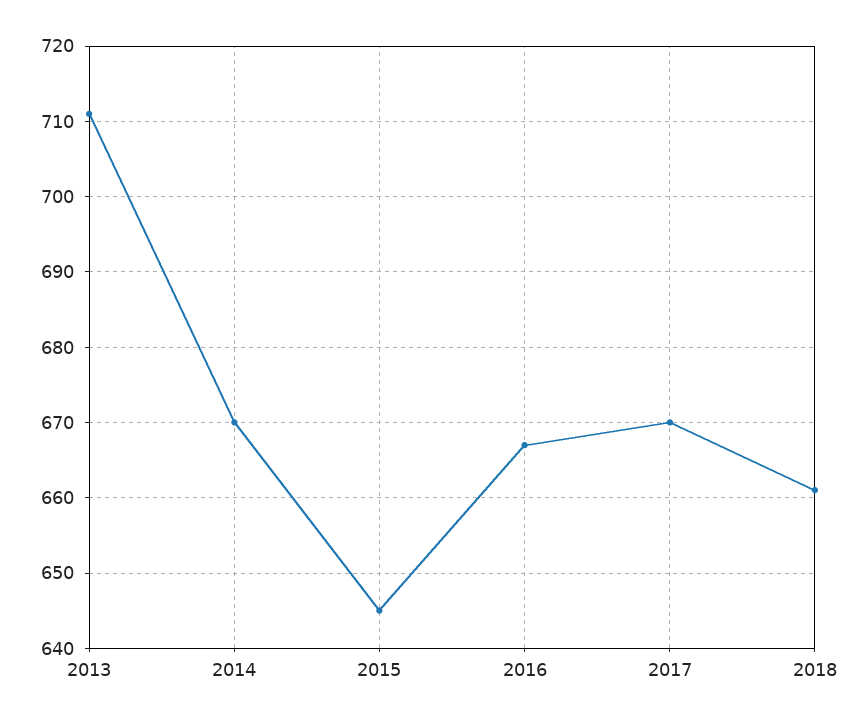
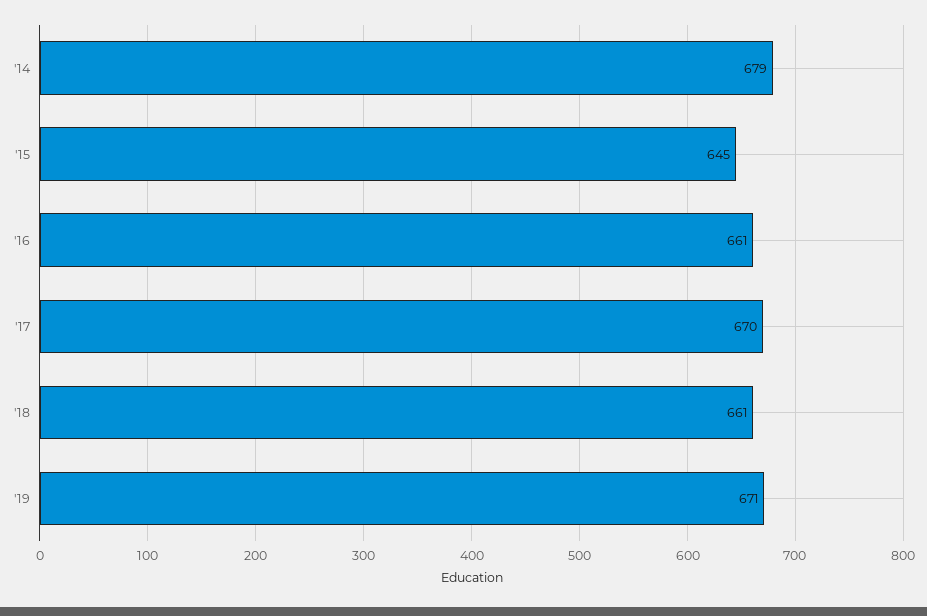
2013: 711 -> none
2014: 670 -> 679
2016: 667 -> 661
'19: none -> 671

